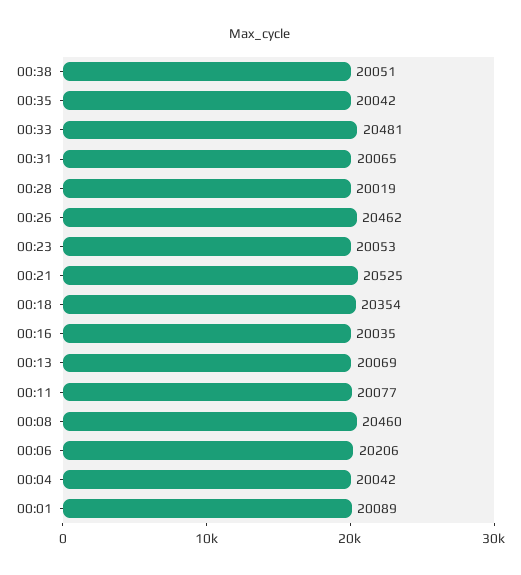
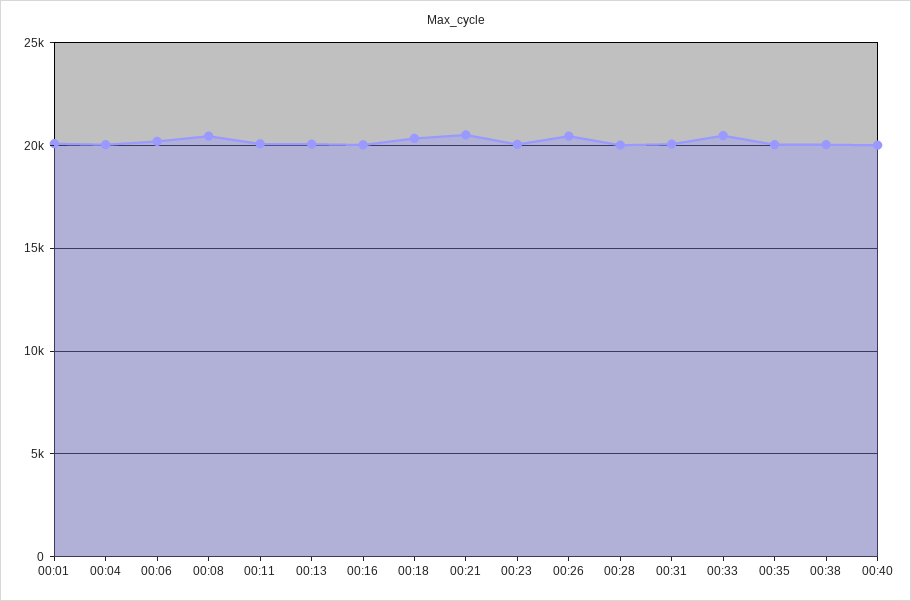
00:40: none -> 20000

